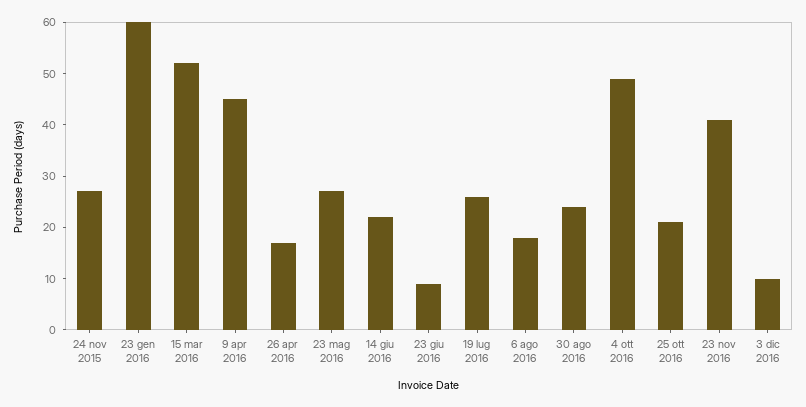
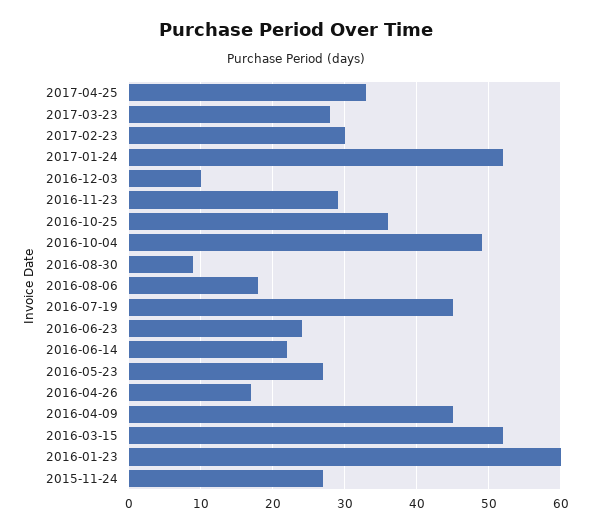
23 giu 2016: 10 -> 24
19 lug 2016: 25 -> 45
30 ago 2016: 25 -> 9
25 ott 2016: 20 -> 36
23 nov 2016: 40 -> 29
2017-04-25: none -> 33
2017-03-23: none -> 28
2017-02-23: none -> 30
2017-01-24: none -> 52

